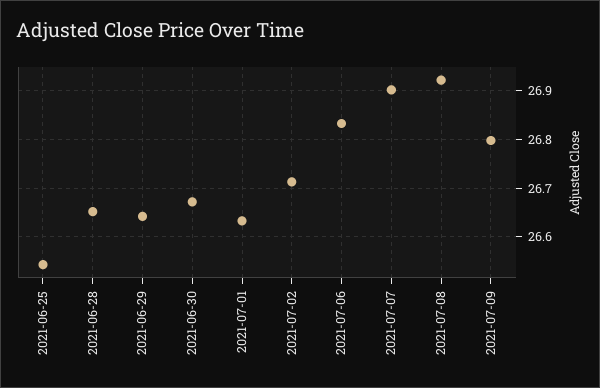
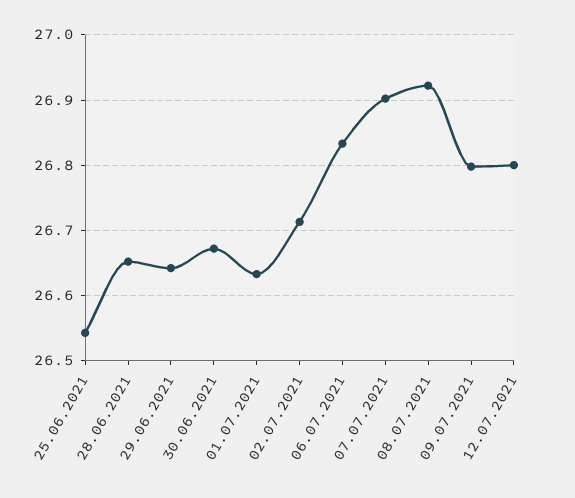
12.07.2021: none -> 26.8

